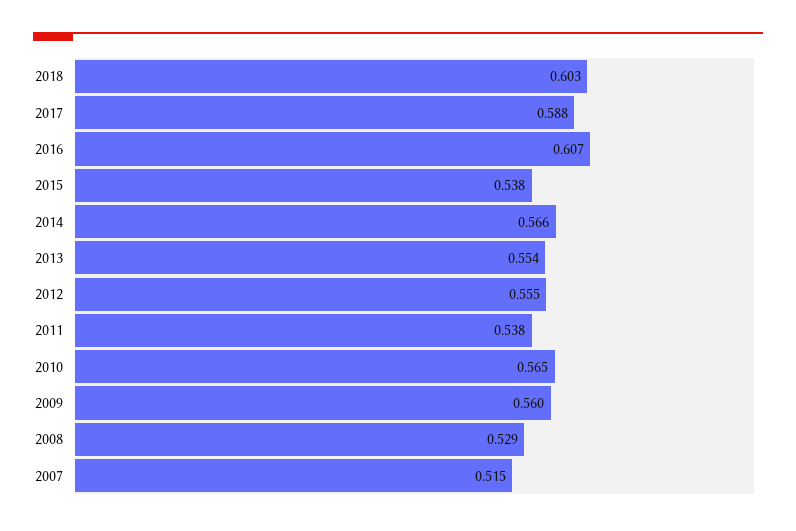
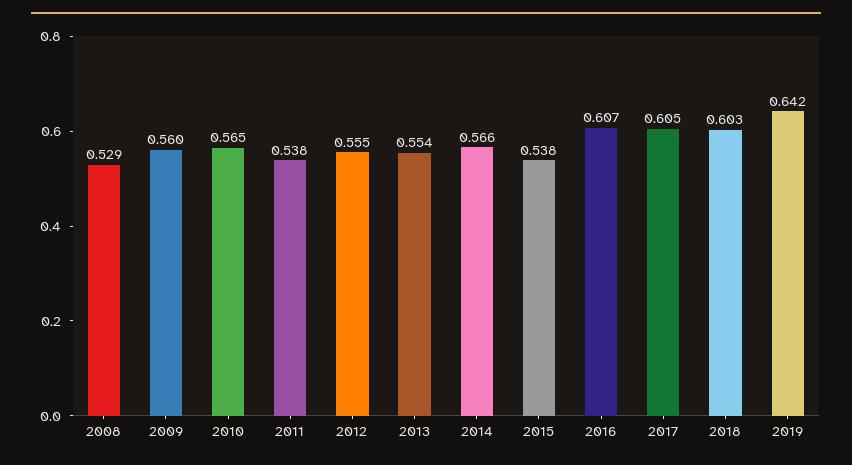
2017: 0.588 -> 0.605
2007: 0.515 -> none
2019: none -> 0.642

